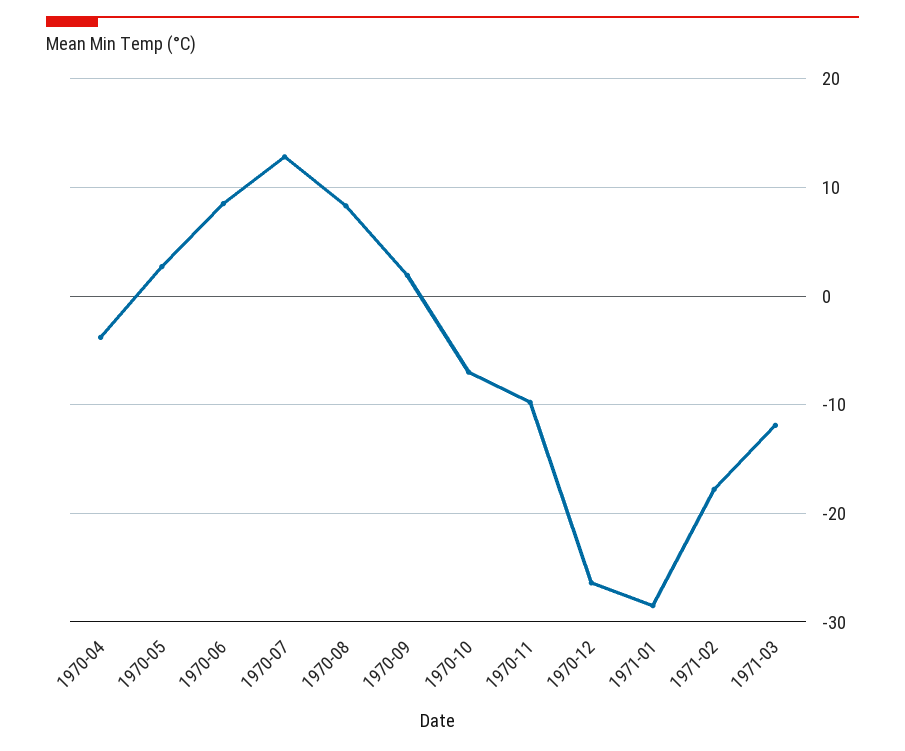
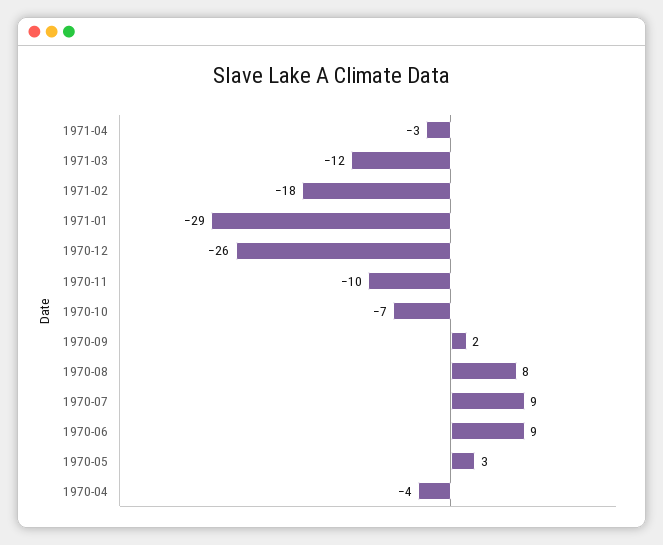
1970-07: 13 -> 9
1971-04: none -> -3

